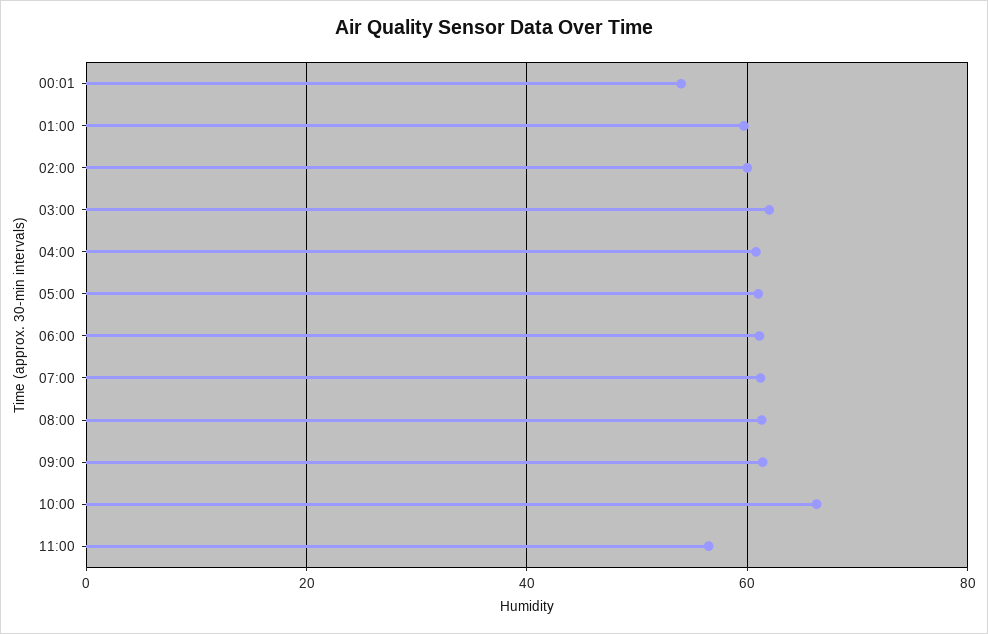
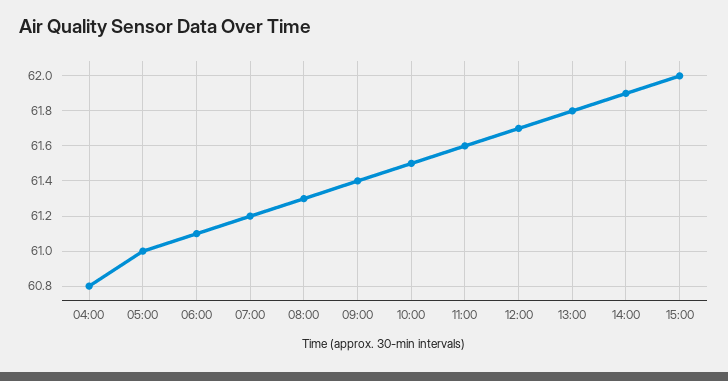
00:01: 54 -> none
01:00: 60 -> none
02:00: 60 -> none
03:00: 62 -> none
10:00: 66 -> 61.5
11:00: 56 -> 61.6
12:00: none -> 61.7
13:00: none -> 61.8
14:00: none -> 61.9
15:00: none -> 62

